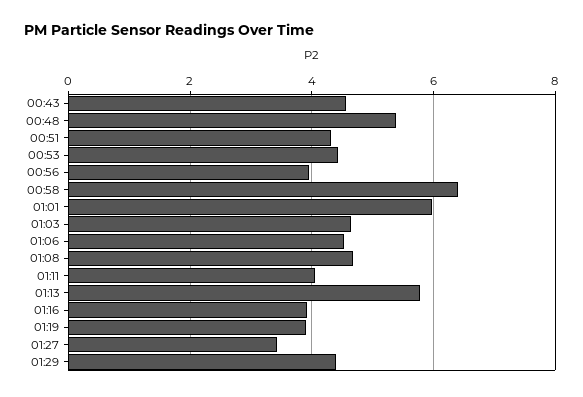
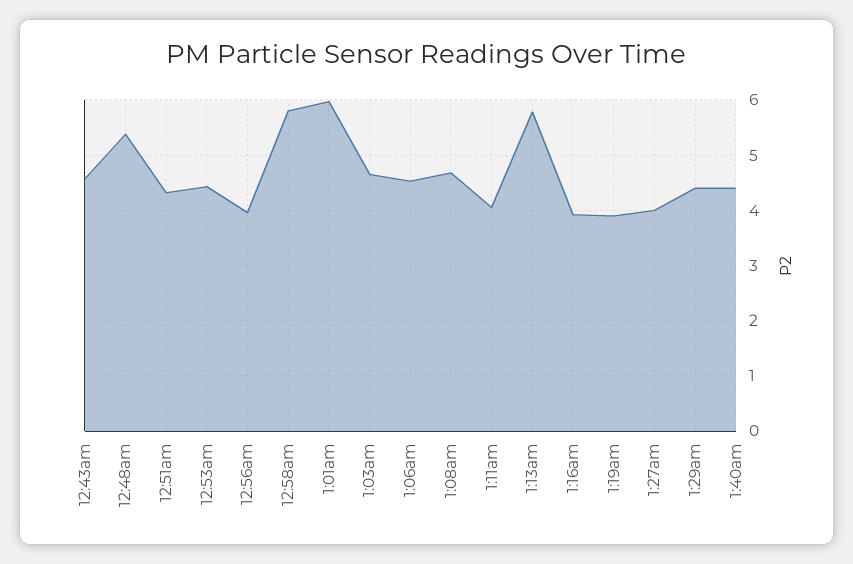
00:58: 6.4 -> 5.8
01:27: 3.4 -> 4
1:40am: none -> 4.4

